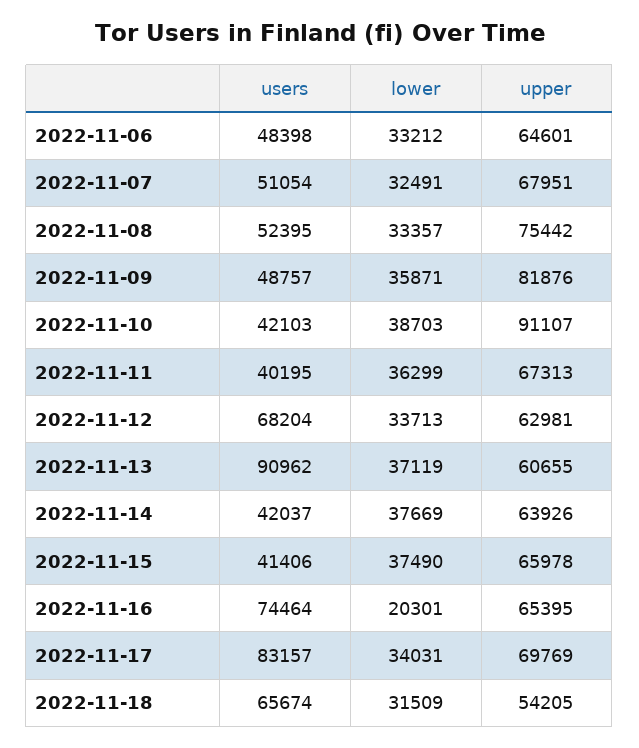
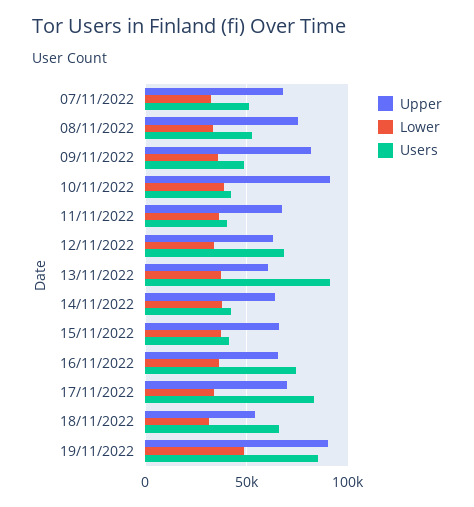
users, 2022-11-06: 48398 -> none
lower, 2022-11-06: 33212 -> none
upper, 2022-11-06: 64601 -> none
lower, 2022-11-16: 20301 -> 35000
upper, 19/11/2022: none -> 90000
lower, 19/11/2022: none -> 50000
users, 19/11/2022: none -> 85000

